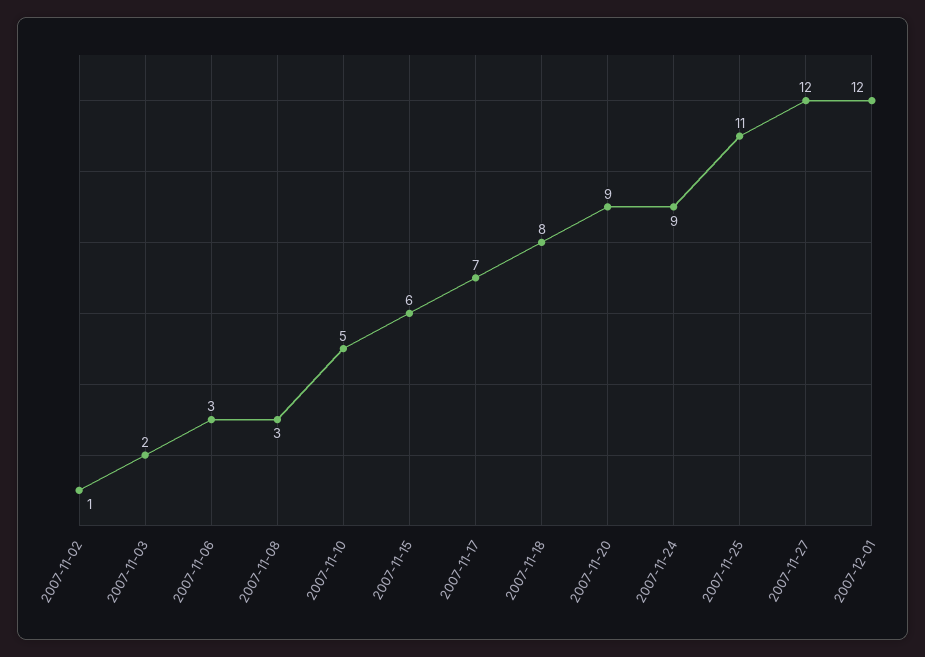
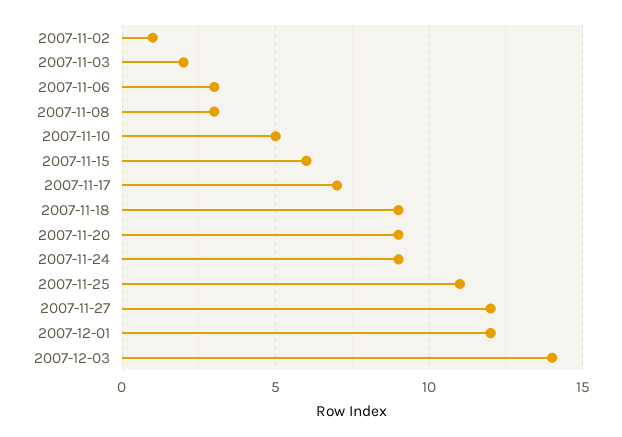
2007-11-18: 8 -> 9
2007-12-03: none -> 14

